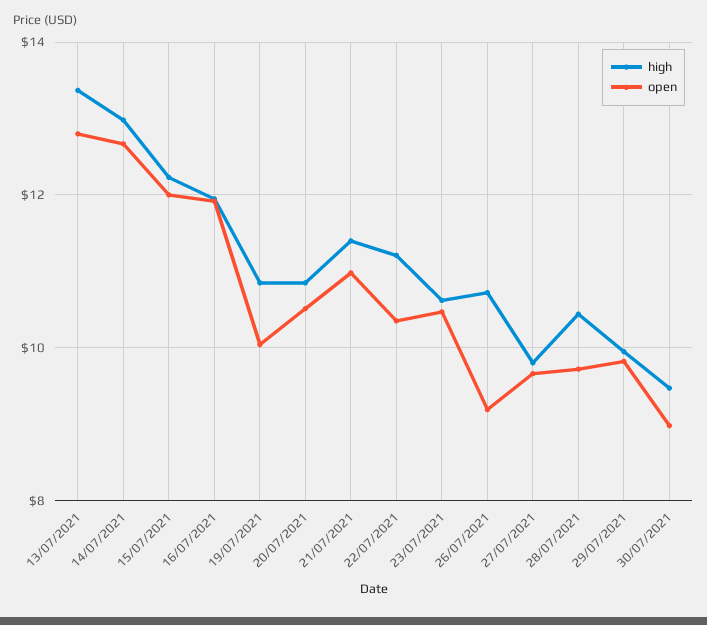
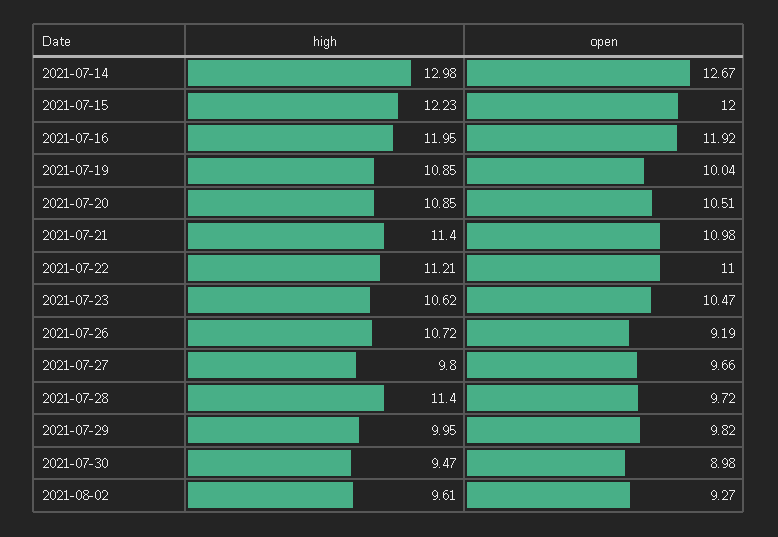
high, 13/07/2021: 13.4 -> none
open, 13/07/2021: 12.8 -> none
open, 22/07/2021: 10.4 -> 11
high, 28/07/2021: 10.4 -> 11.4
high, 2021-08-02: none -> 9.61
open, 2021-08-02: none -> 9.27

